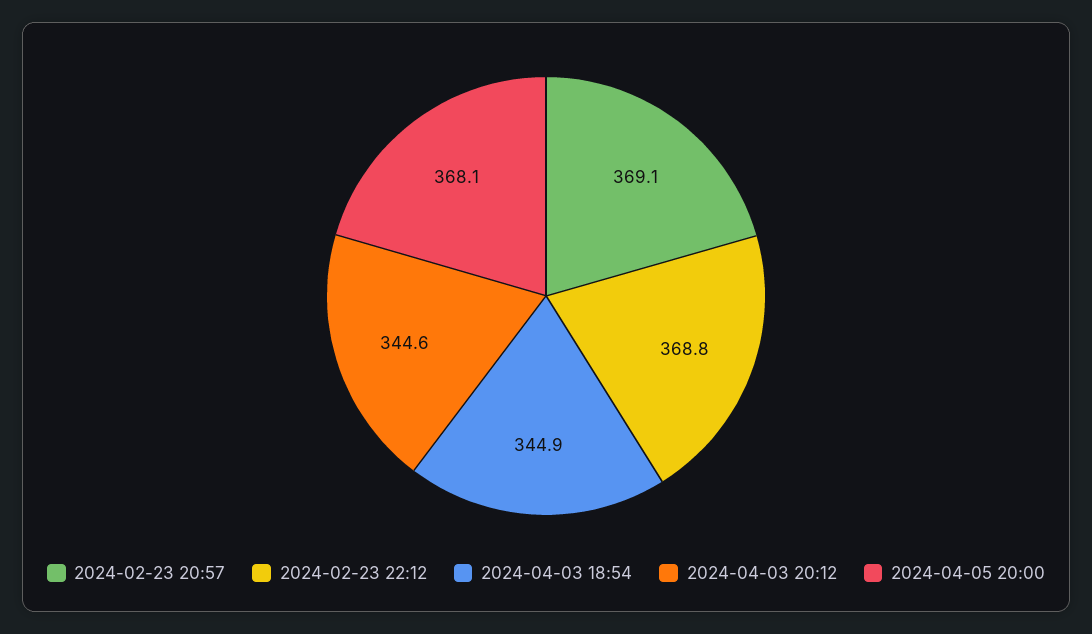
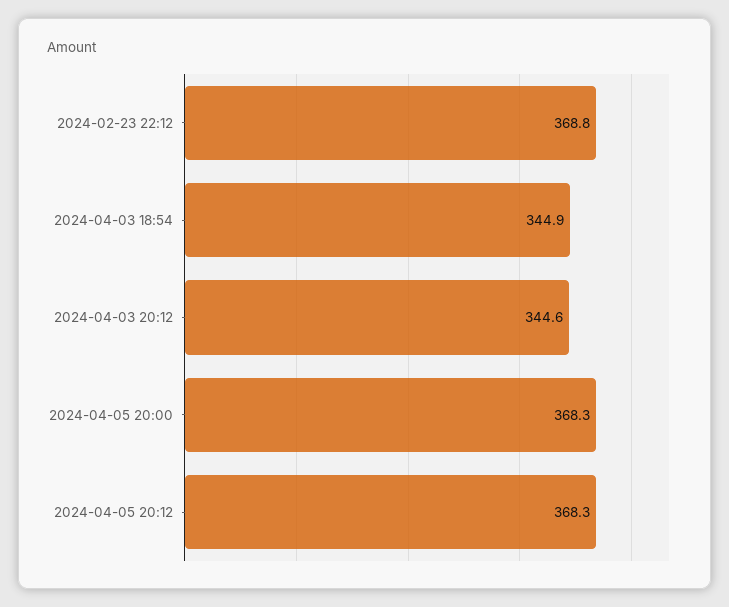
2024-02-23 20:57: 369.1 -> none
2024-04-05 20:00: 368.1 -> 368.3
2024-04-05 20:12: none -> 368.3

